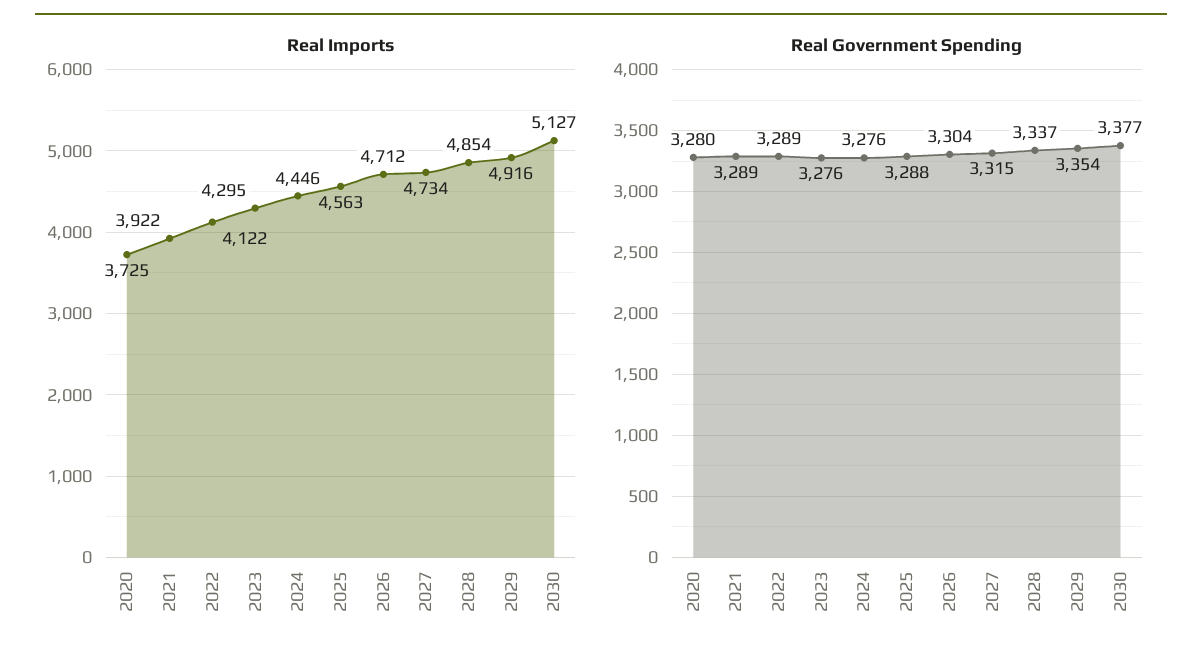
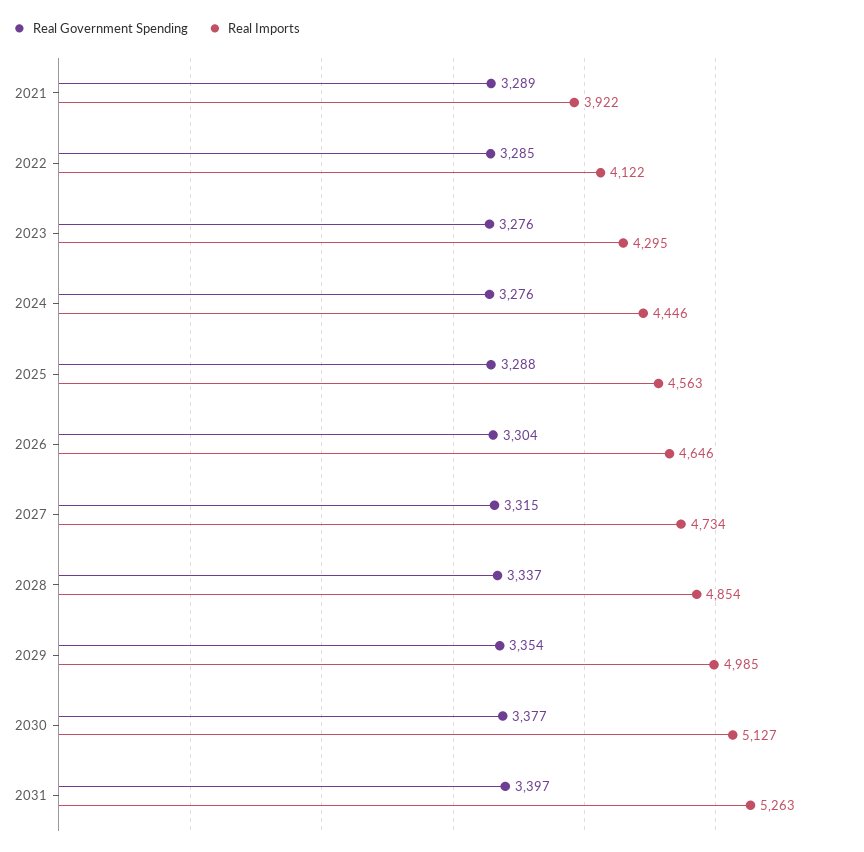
Real Imports, 2020: 3725 -> none
Real Imports, 2026: 4712 -> 4646
Real Imports, 2029: 4916 -> 4985
Real Government Spending, 2020: 3280 -> none
Real Government Spending, 2022: 3289 -> 3285
Real Government Spending, 2031: none -> 3397
Real Imports, 2031: none -> 5263

